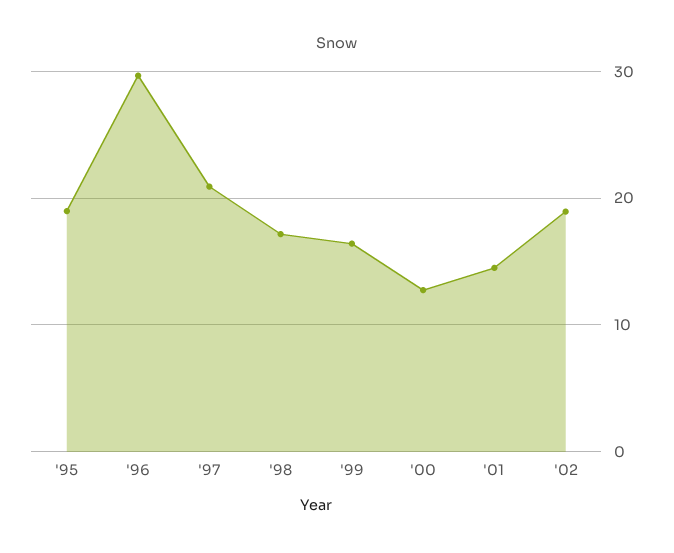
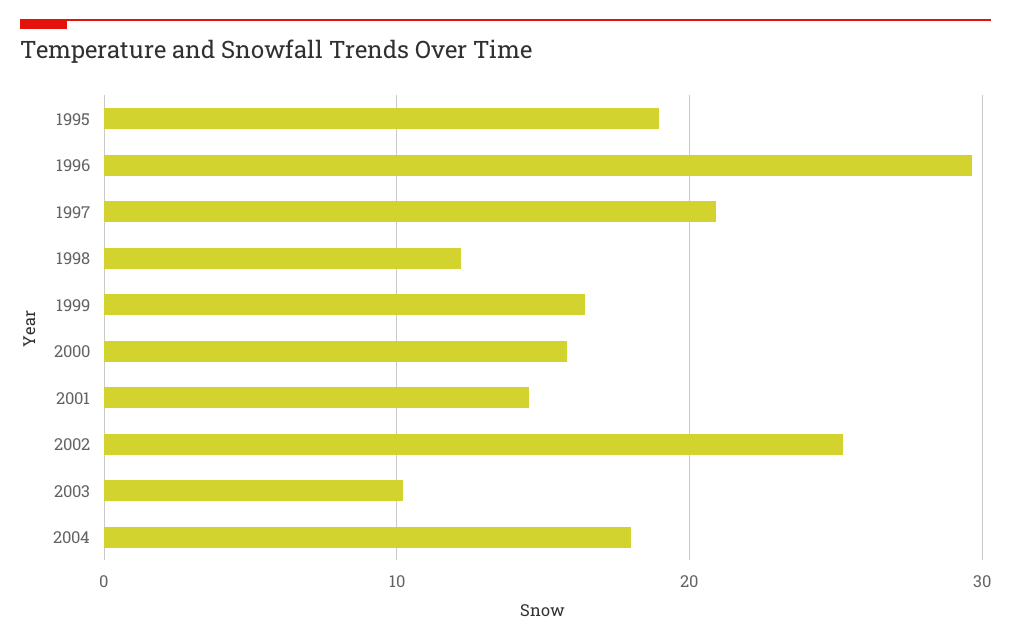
'98: 17 -> 12
'00: 13 -> 16
'02: 19 -> 25
2003: none -> 10
2004: none -> 18

